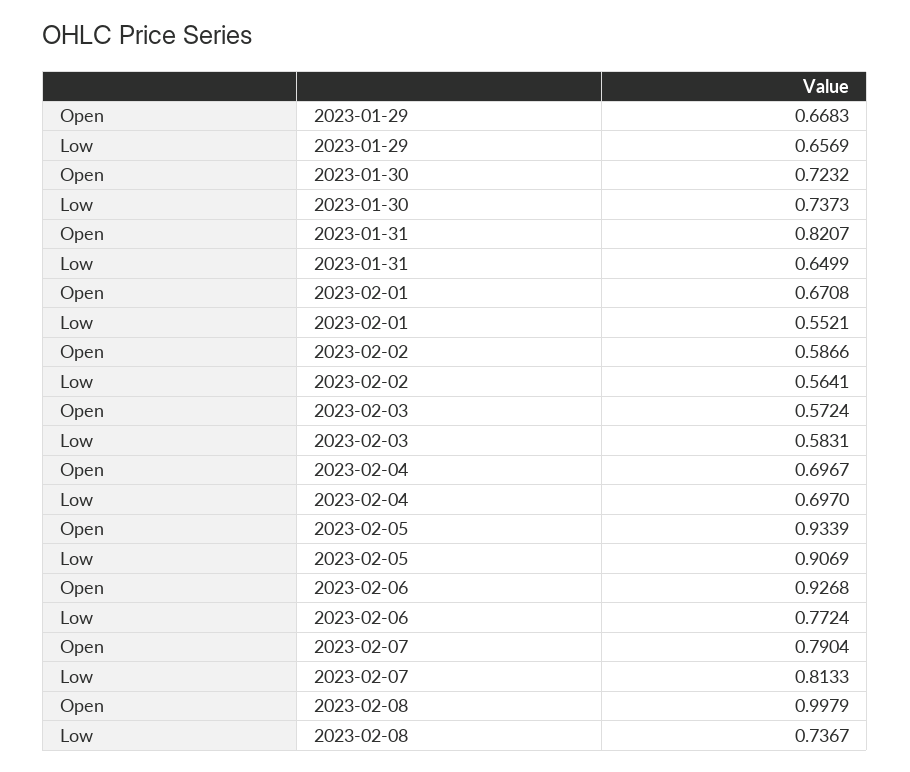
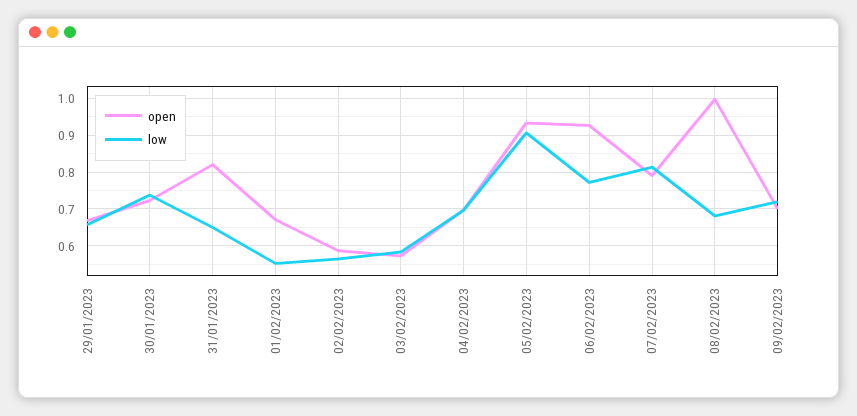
Low, 2023-02-08: 0.7367 -> 0.68
Open, 09/02/2023: none -> 0.7
Low, 09/02/2023: none -> 0.72

